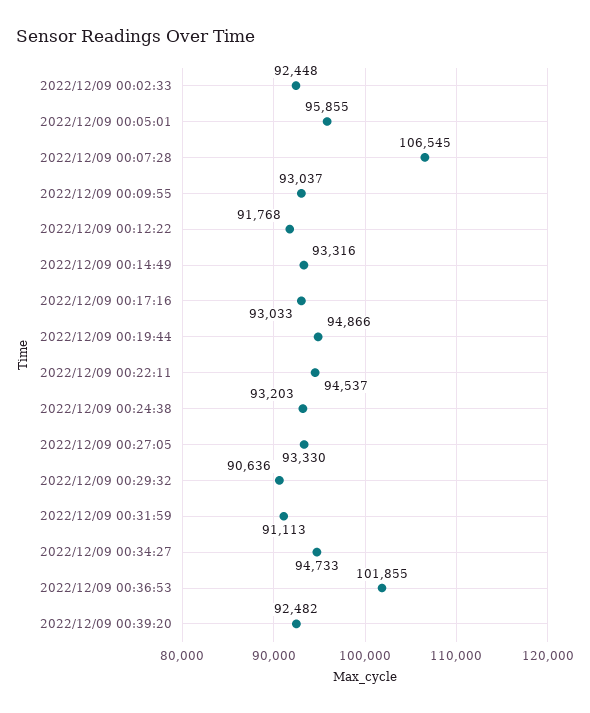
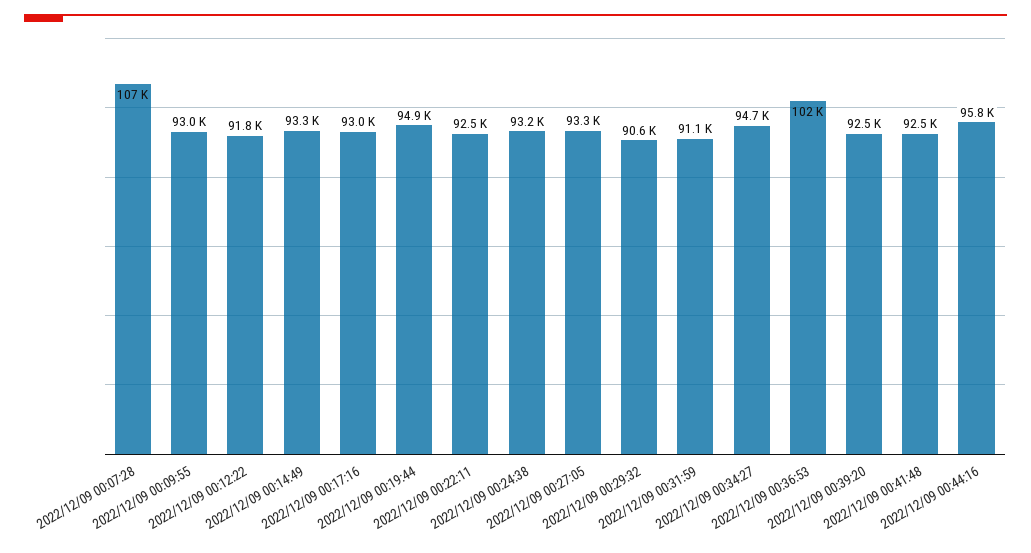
2022/12/09 00:02:33: 92448 -> none
2022/12/09 00:05:01: 95855 -> none
2022/12/09 00:22:11: 94537 -> 92500
2022/12/09 00:41:48: none -> 92500
2022/12/09 00:44:16: none -> 95800

